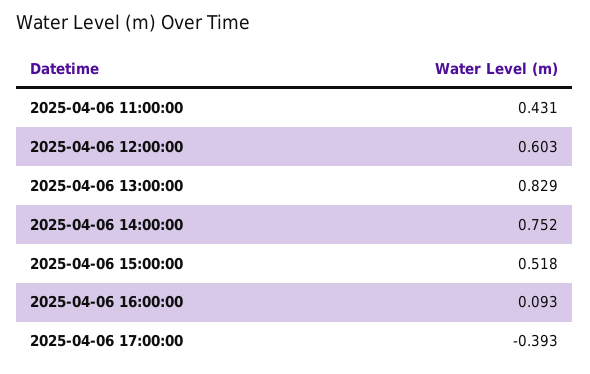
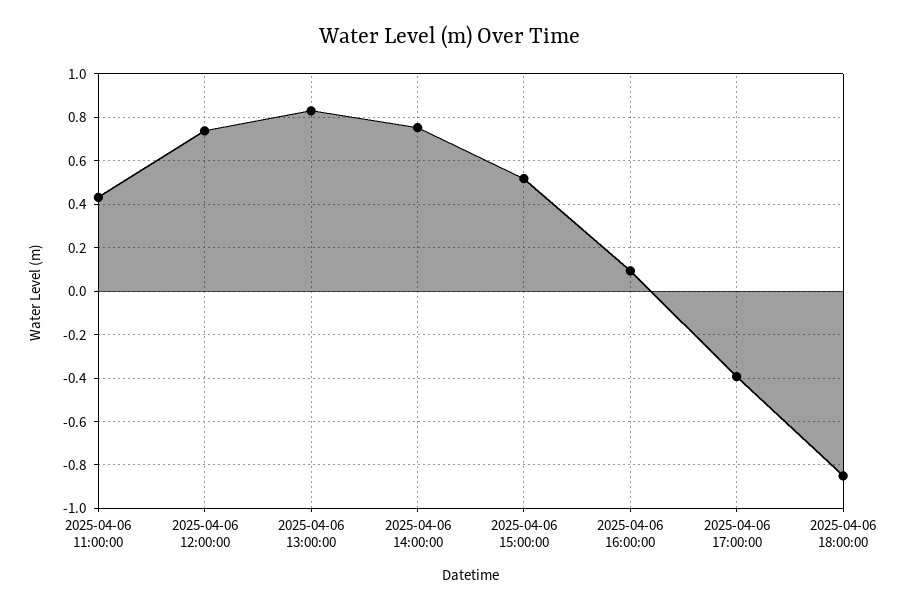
2025-04-06 12:00:00: 0.603 -> 0.75
2025-04-06 18:00:00: none -> -0.85

